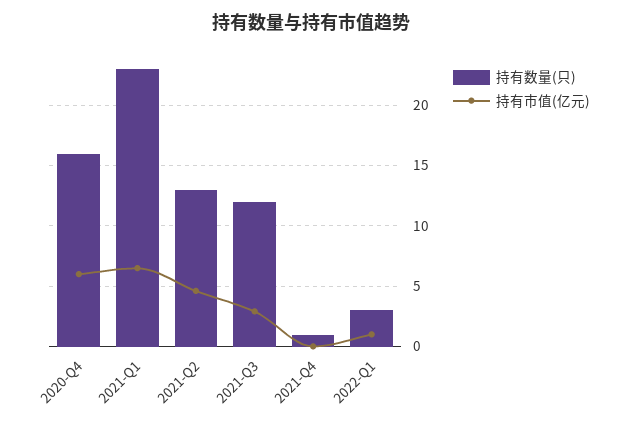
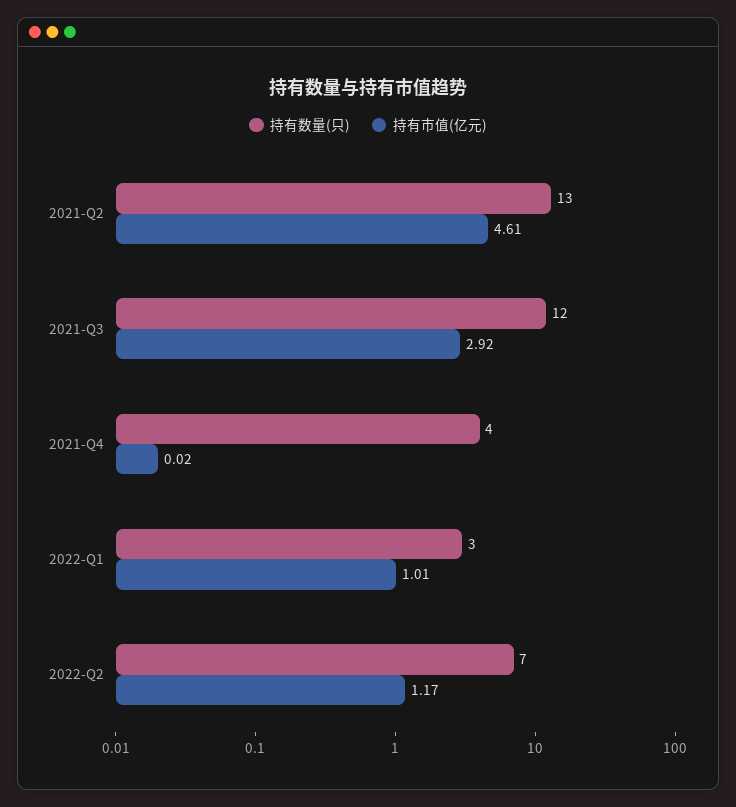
持有数量(只), 2020-Q4: 16 -> none
持有市值(亿元), 2020-Q4: 6 -> none
持有数量(只), 2021-Q1: 23 -> none
持有市值(亿元), 2021-Q1: 6.5 -> none
持有数量(只), 2021-Q4: 1 -> 4
持有数量(只), 2022-Q2: none -> 7
持有市值(亿元), 2022-Q2: none -> 1.17

